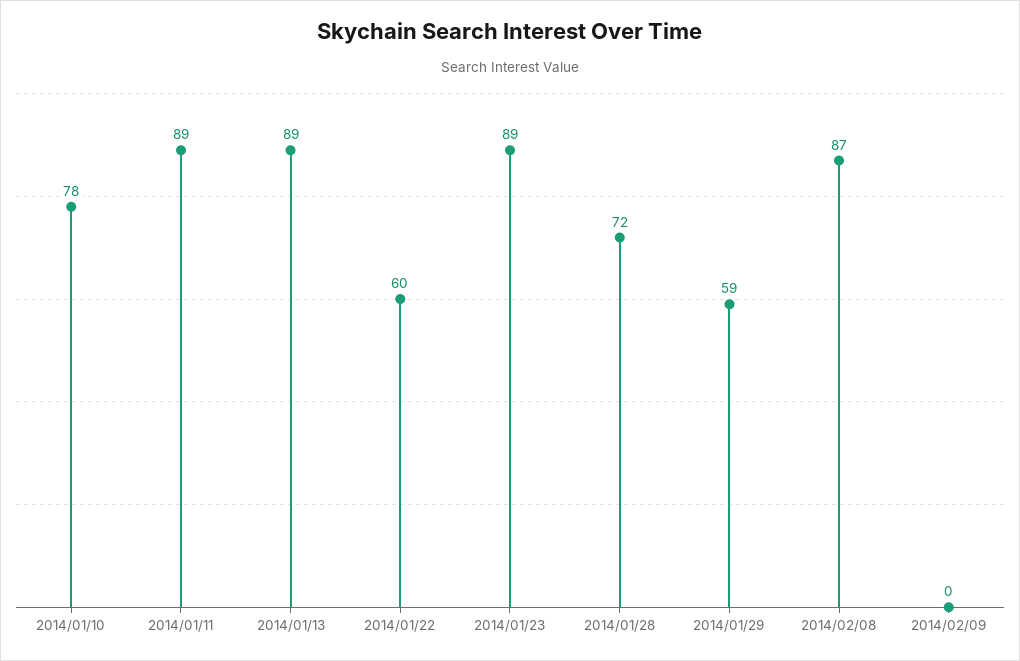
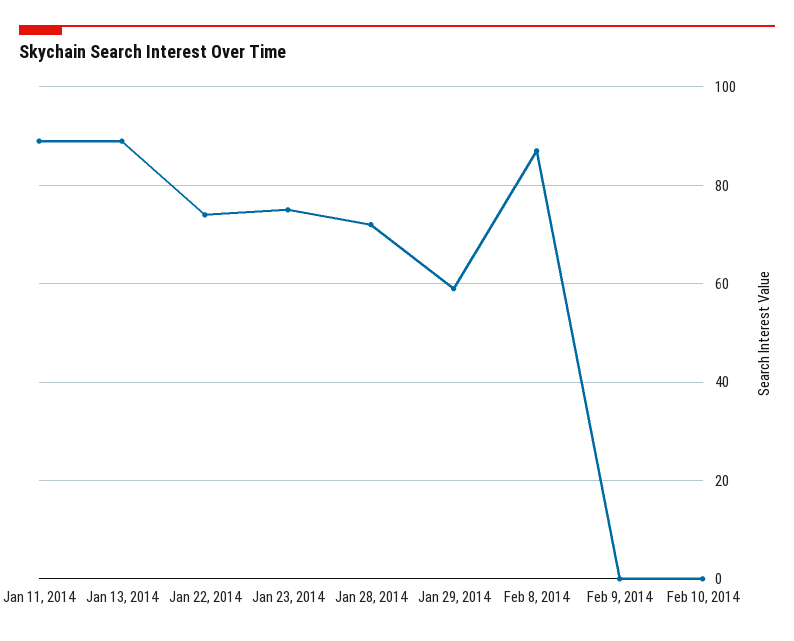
2014/01/10: 78 -> none
2014/01/22: 60 -> 75
2014/01/23: 89 -> 75
Feb 10, 2014: none -> 0

